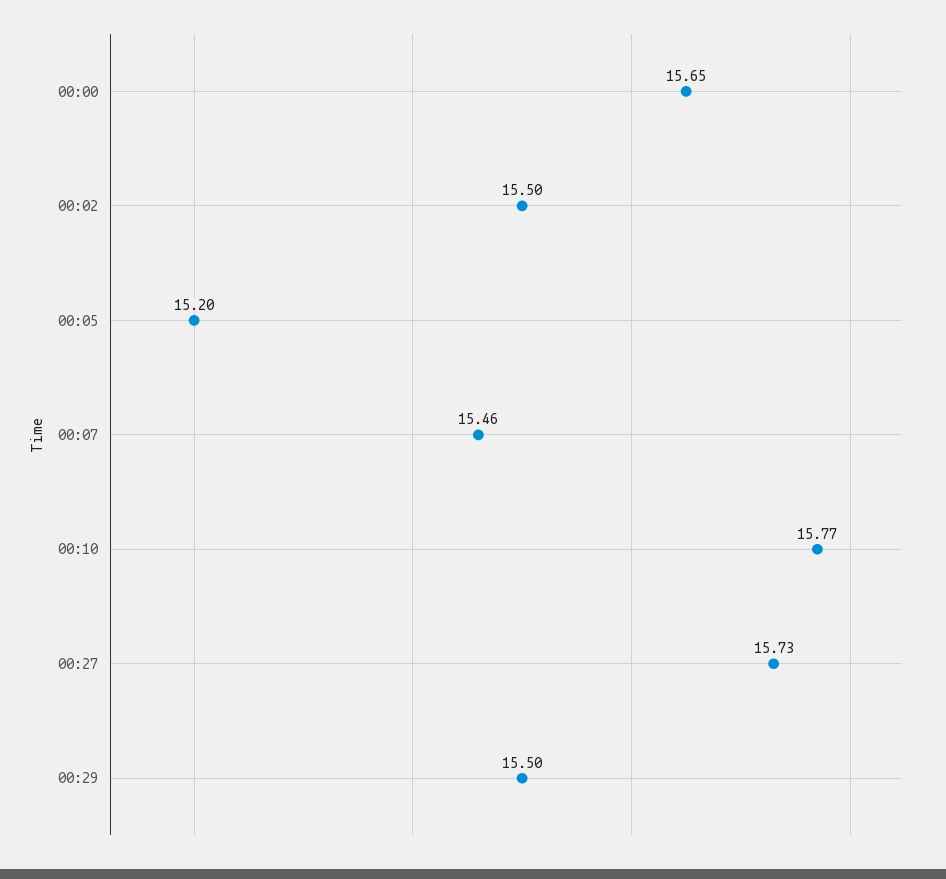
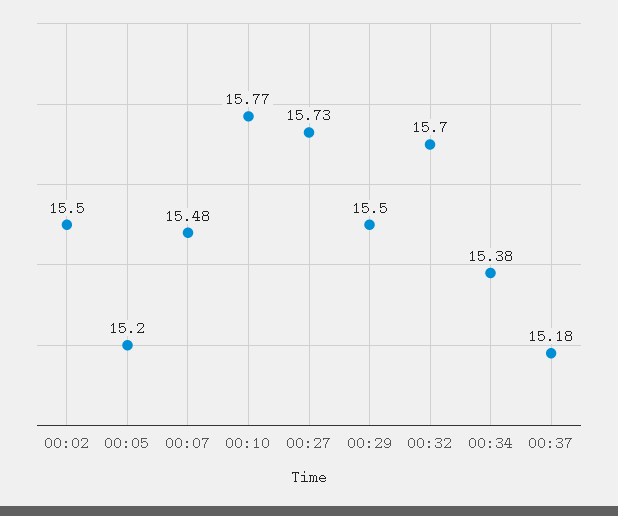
00:00: 15.65 -> none
00:07: 15.46 -> 15.48
00:32: none -> 15.7
00:34: none -> 15.38
00:37: none -> 15.18

